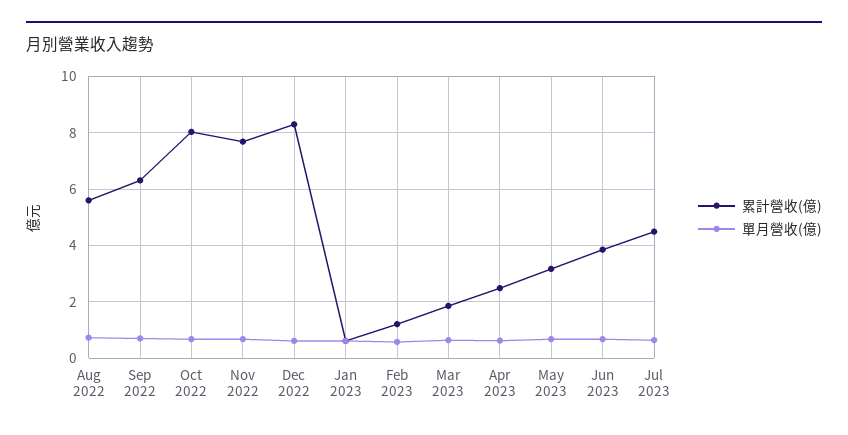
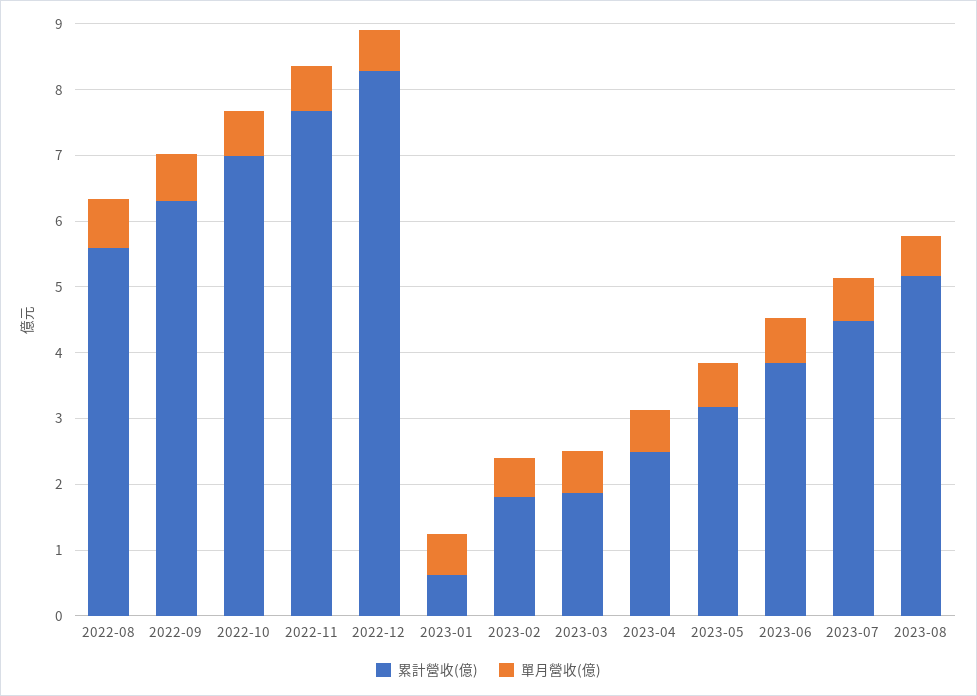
累計營收(億), Oct 2022: 8 -> 7
累計營收(億), Feb 2023: 1.25 -> 1.8
累計營收(億), 2023-08: none -> 5.2
單月營收(億), 2023-08: none -> 0.6

